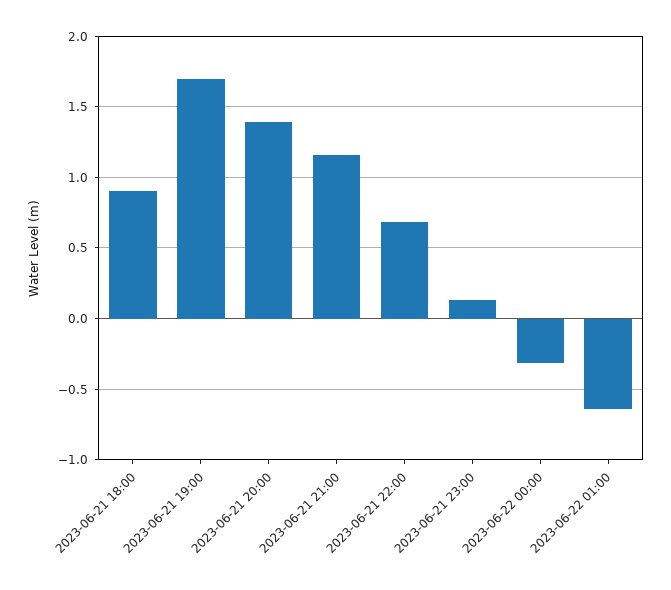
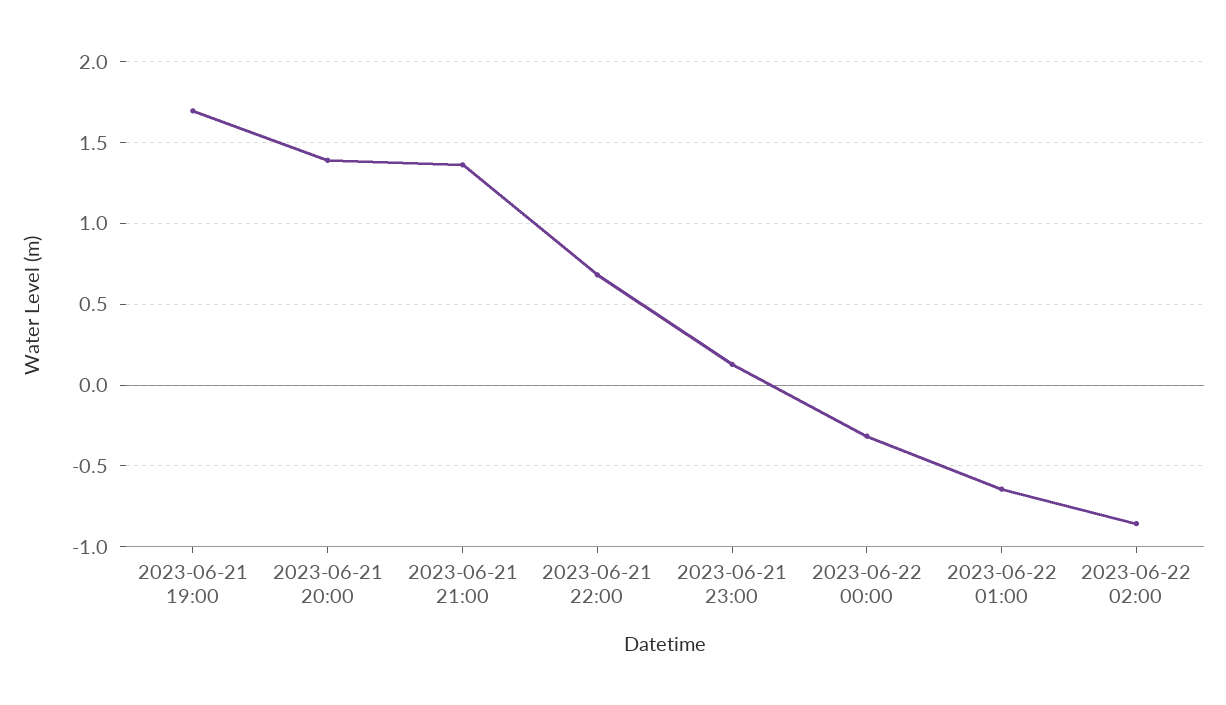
2023-06-21 18:00: 0.9 -> none
2023-06-21 21:00: 1.15 -> 1.35
2023-06-22 02:00: none -> -0.85

